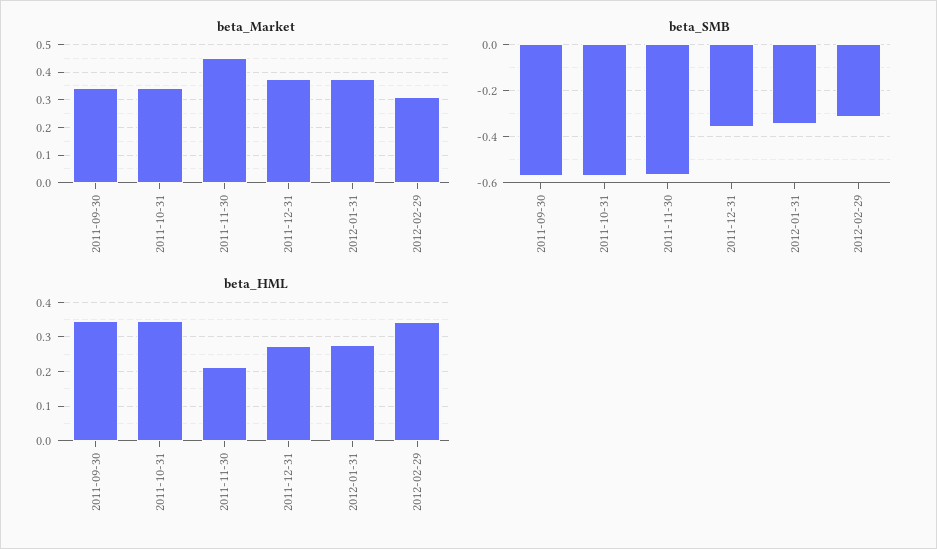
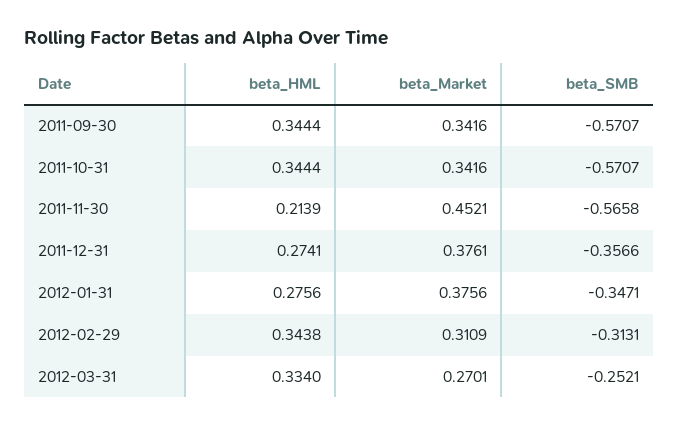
beta_HML, 2012-03-31: none -> 0.334
beta_Market, 2012-03-31: none -> 0.2701
beta_SMB, 2012-03-31: none -> -0.2521

